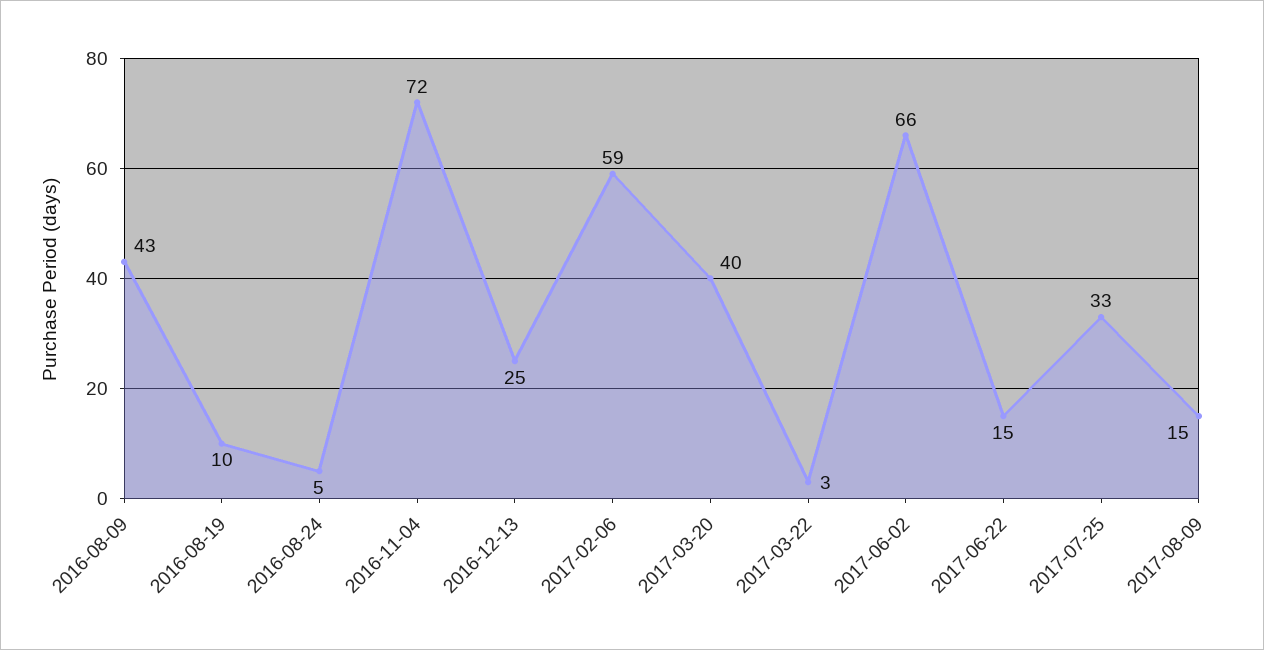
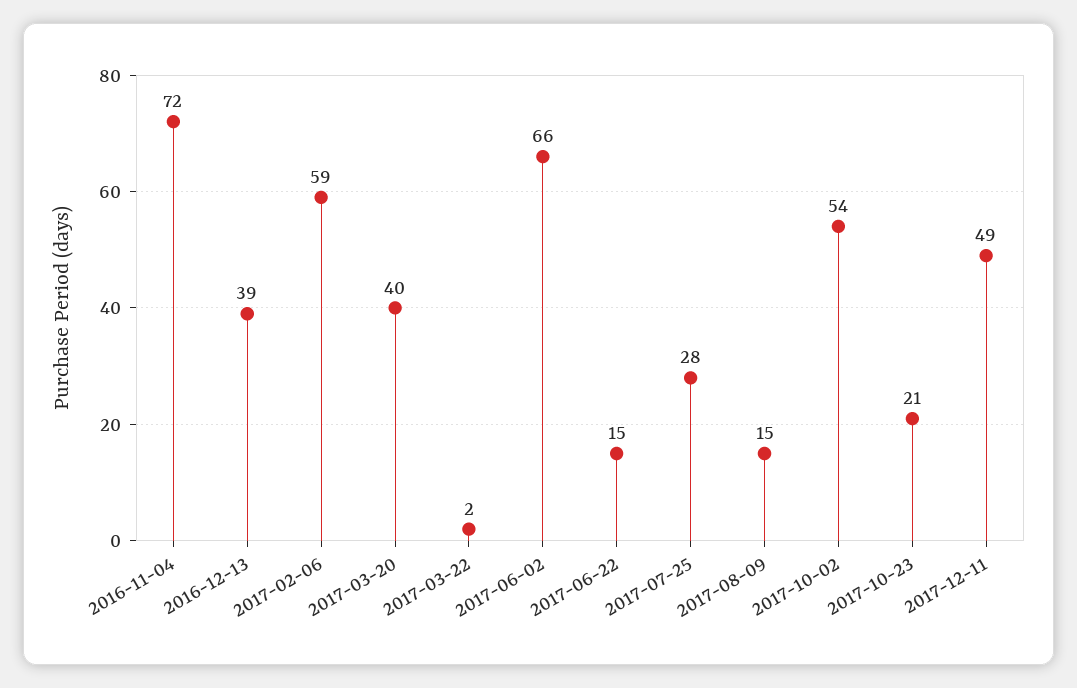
2016-08-09: 43 -> none
2016-08-19: 10 -> none
2016-08-24: 5 -> none
2016-12-13: 25 -> 39
2017-03-22: 3 -> 2
2017-07-25: 33 -> 28
2017-10-02: none -> 54
2017-10-23: none -> 21
2017-12-11: none -> 49

